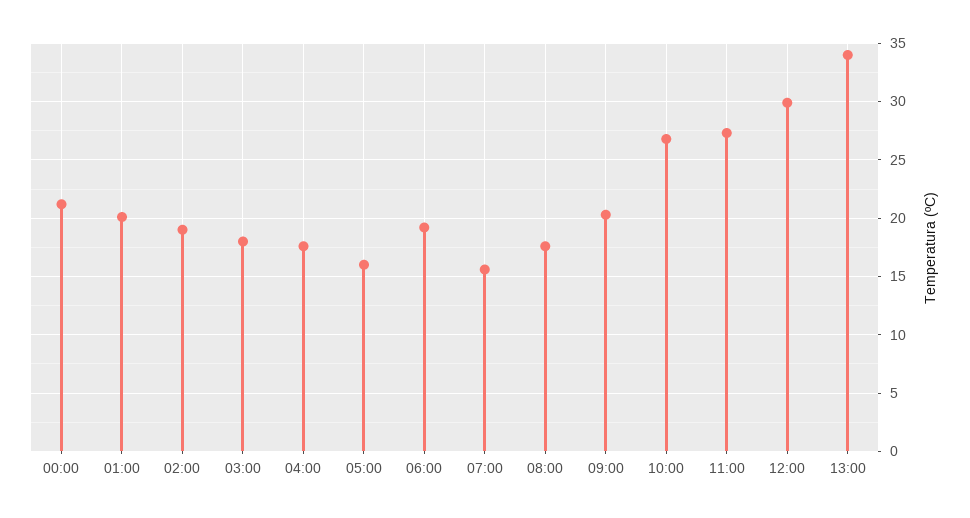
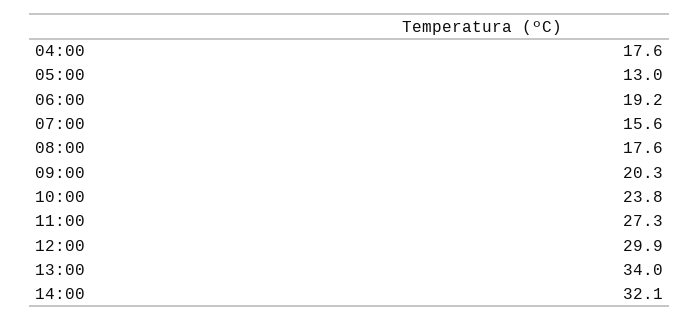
00:00: 21 -> none
01:00: 20 -> none
02:00: 19 -> none
03:00: 18 -> none
05:00: 16 -> 13
10:00: 27 -> 23.8
14:00: none -> 32.1

